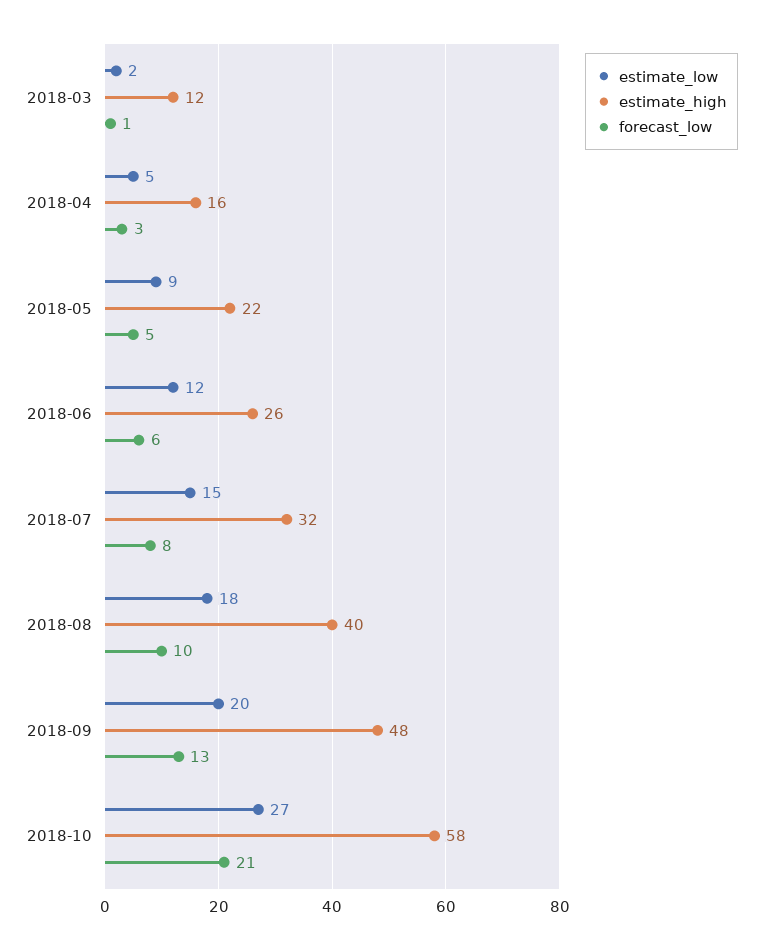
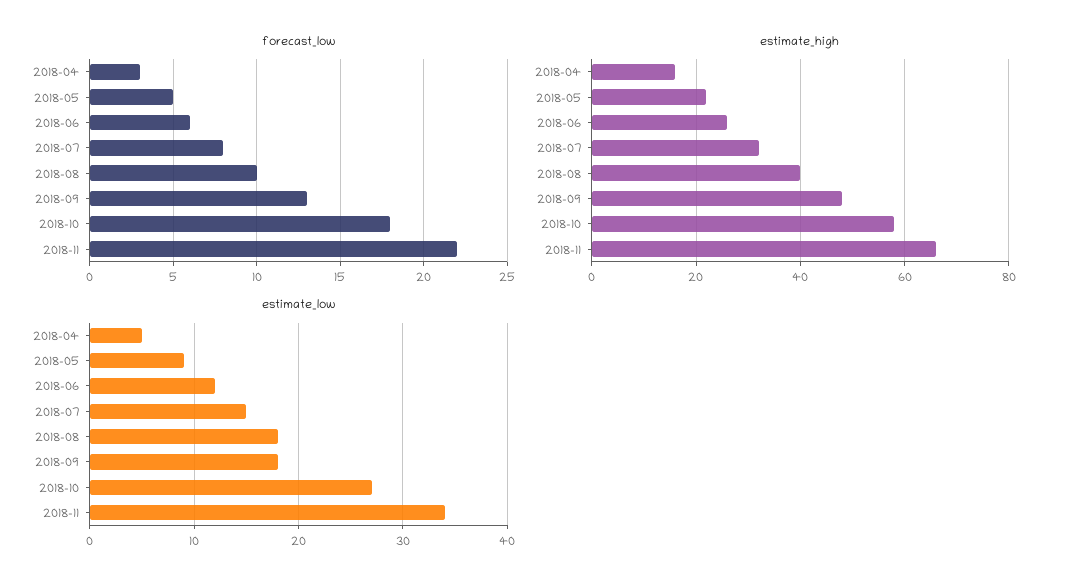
estimate_low, 2018-03: 2 -> none
estimate_high, 2018-03: 12 -> none
forecast_low, 2018-03: 1 -> none
estimate_low, 2018-09: 20 -> 18
forecast_low, 2018-10: 21 -> 18
forecast_low, 2018-11: none -> 22
estimate_high, 2018-11: none -> 65
estimate_low, 2018-11: none -> 34

